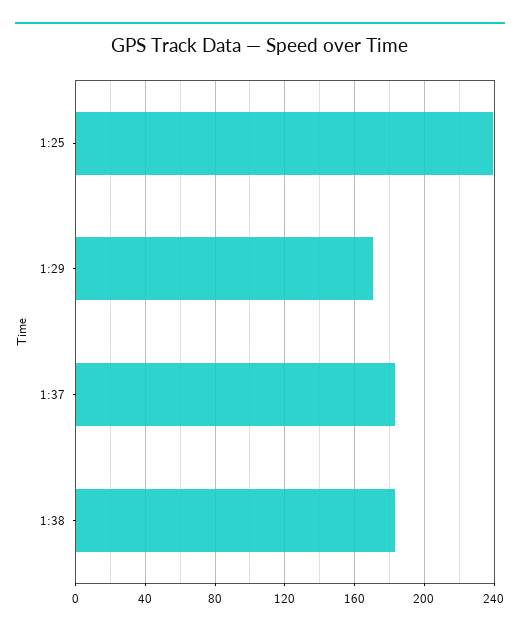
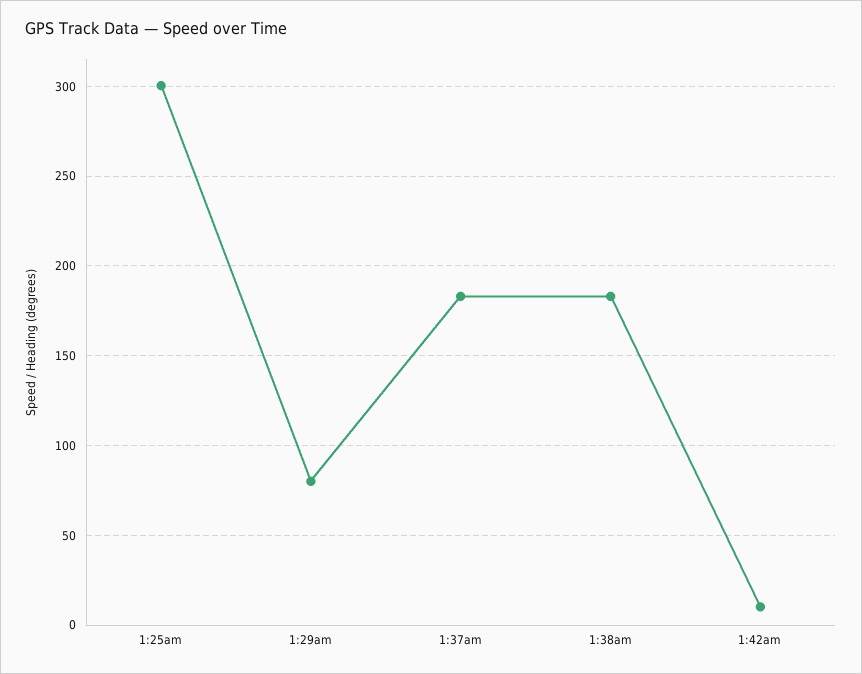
1:25: 240 -> 300
1:29: 170 -> 80
1:42am: none -> 10

